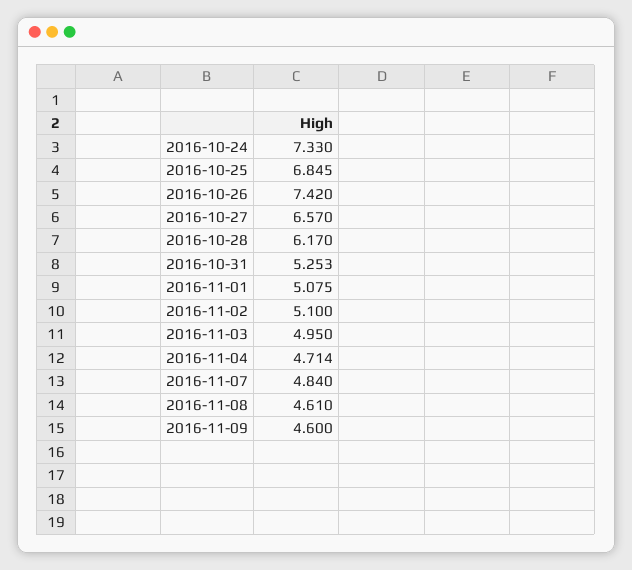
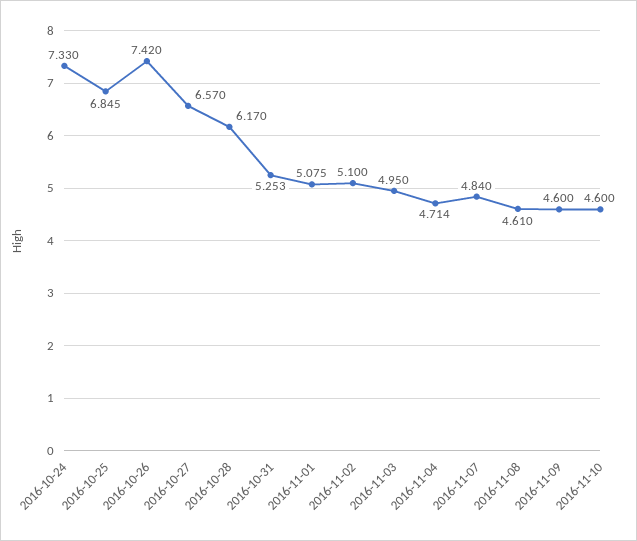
2016-11-10: none -> 4.6

